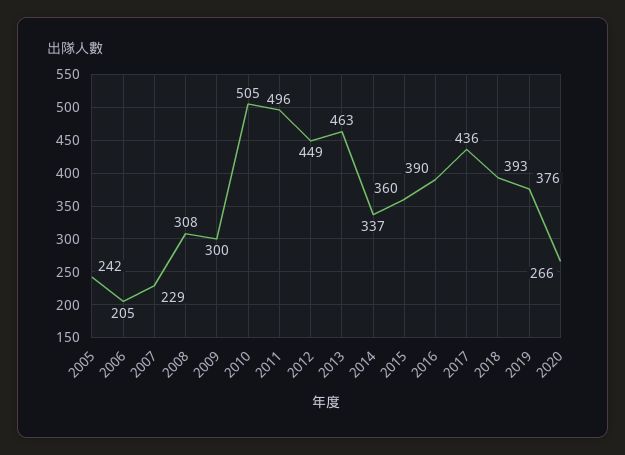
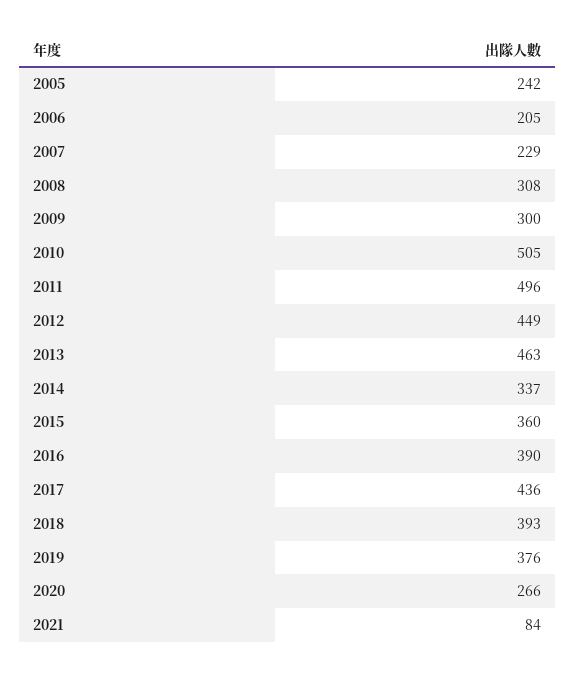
2021: none -> 84

